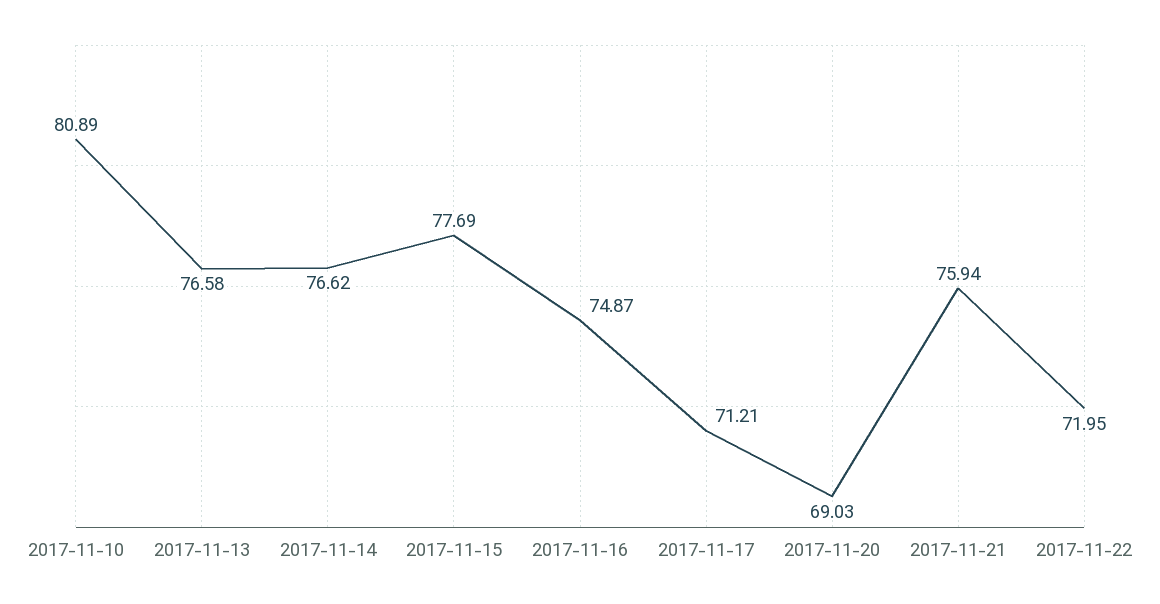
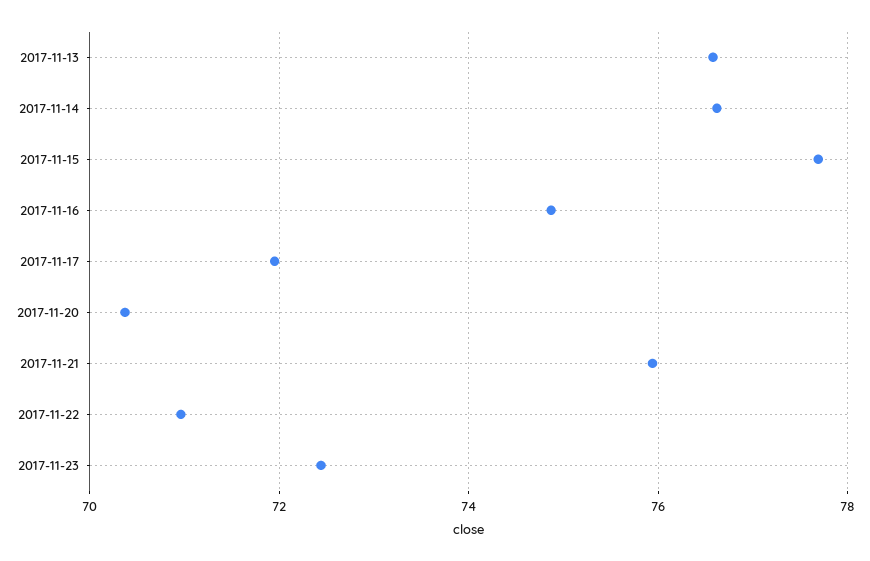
2017-11-10: 80.89 -> none
2017-11-17: 71.21 -> 72
2017-11-20: 69.03 -> 70.4
2017-11-22: 71.95 -> 71
2017-11-23: none -> 72.4

